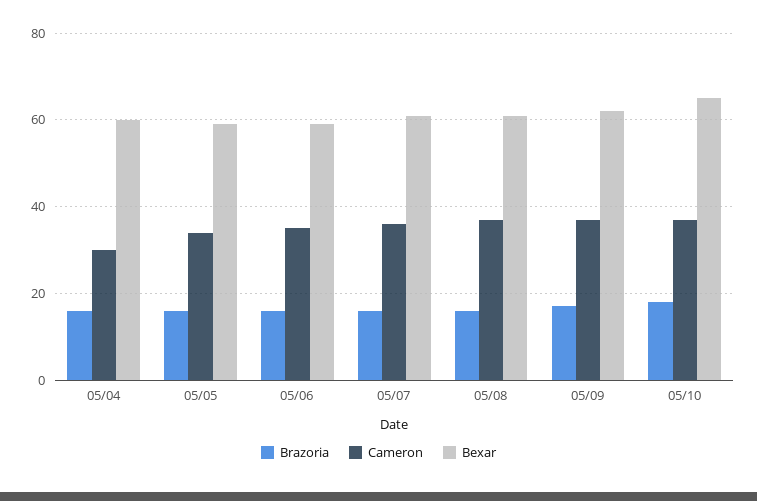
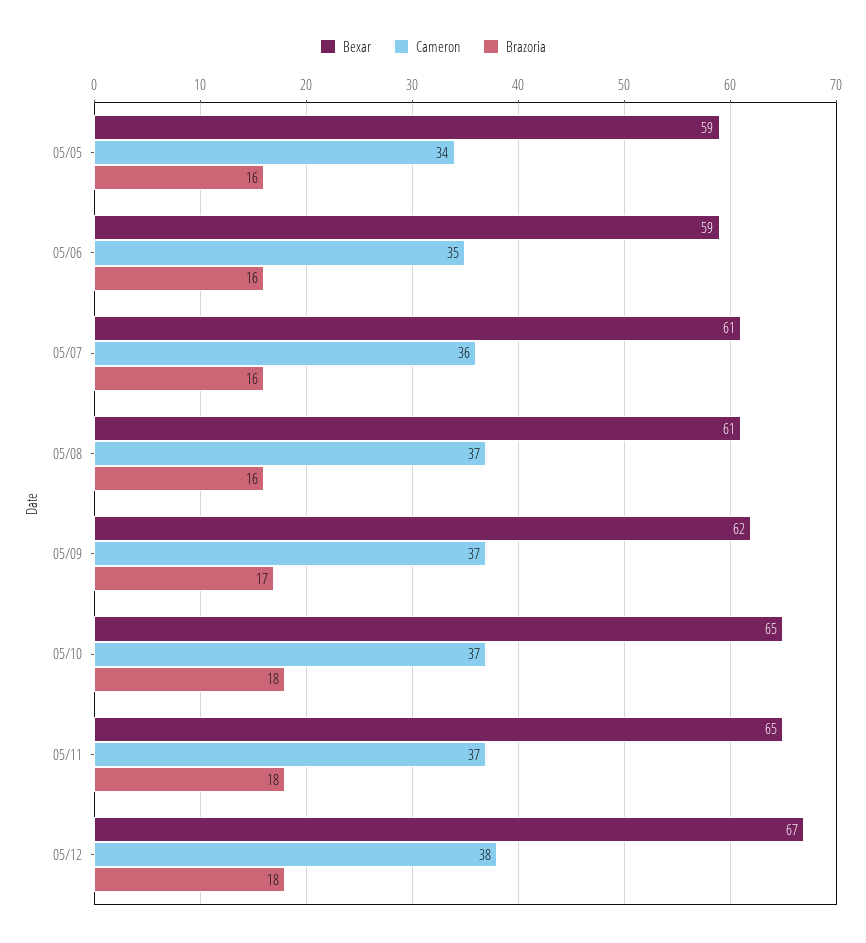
Brazoria, 05/04: 15 -> none
Cameron, 05/04: 30 -> none
Bexar, 05/04: 60 -> none
Bexar, 05/11: none -> 65
Cameron, 05/11: none -> 37
Brazoria, 05/11: none -> 18
Bexar, 05/12: none -> 67
Cameron, 05/12: none -> 38
Brazoria, 05/12: none -> 18

